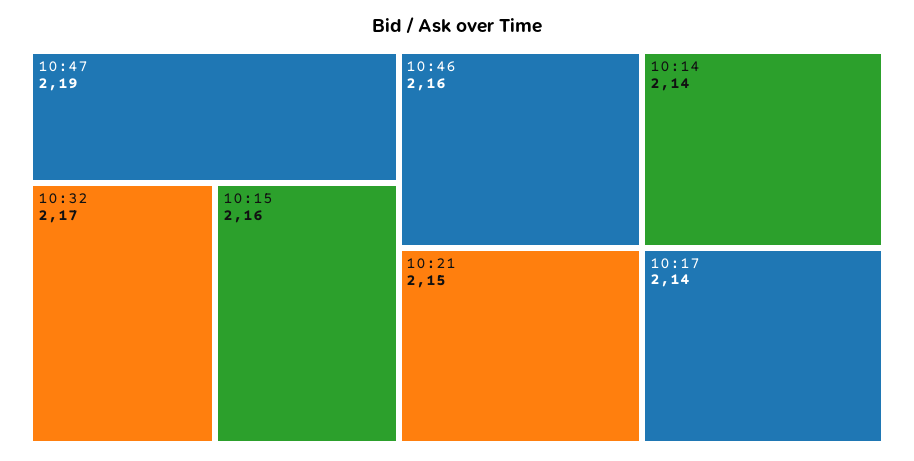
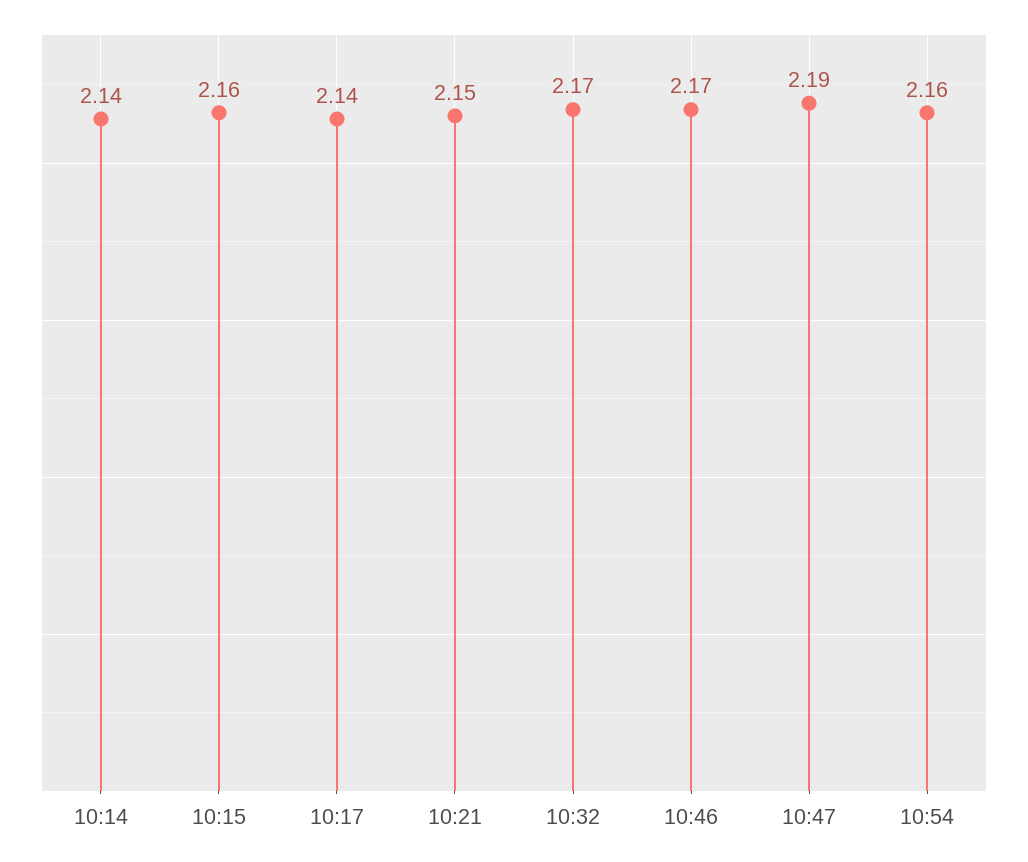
10:46: 2.16 -> 2.17
10:54: none -> 2.16

